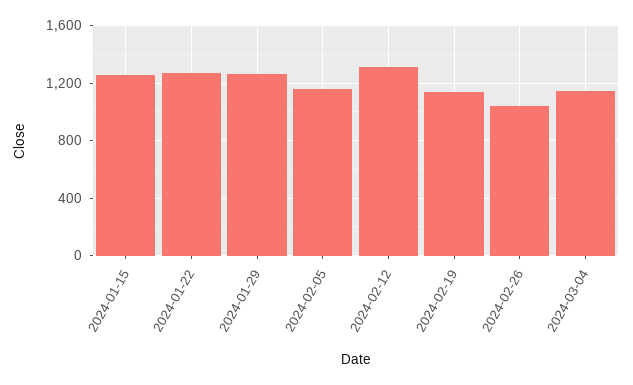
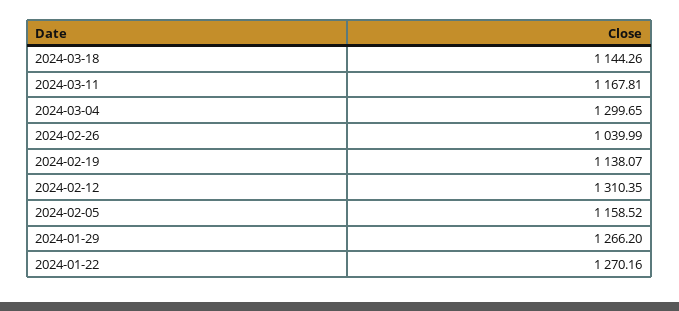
2024-01-15: 1250 -> none
2024-03-04: 1150 -> 1299.65
2024-03-18: none -> 1144.26
2024-03-11: none -> 1167.81

